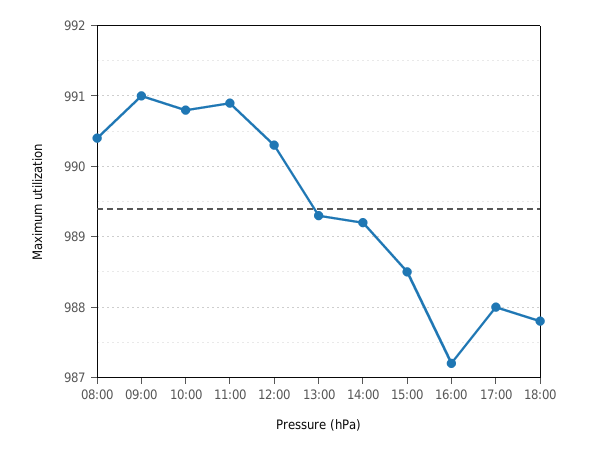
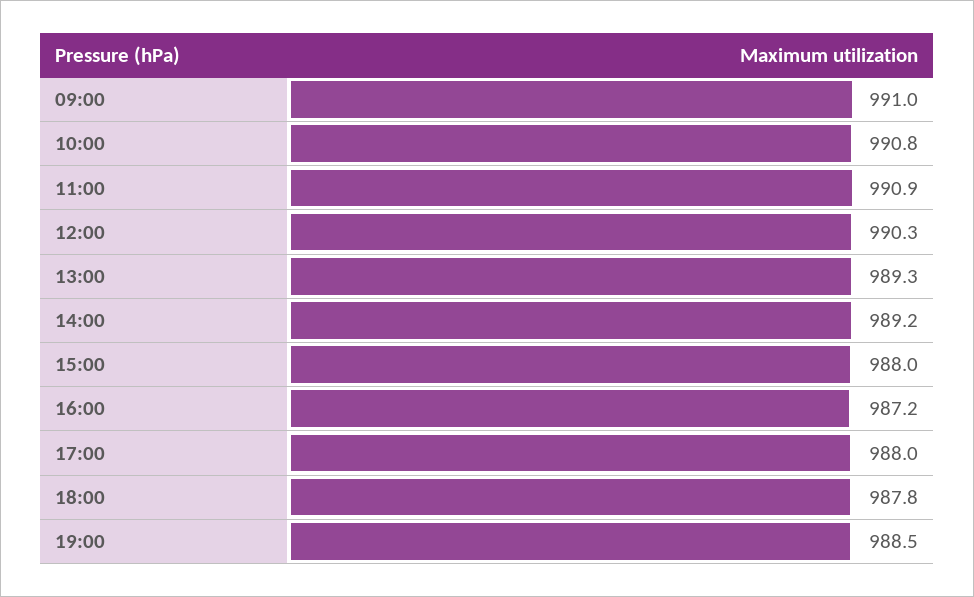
08:00: 990.4 -> none
15:00: 988.5 -> 988
19:00: none -> 988.5

